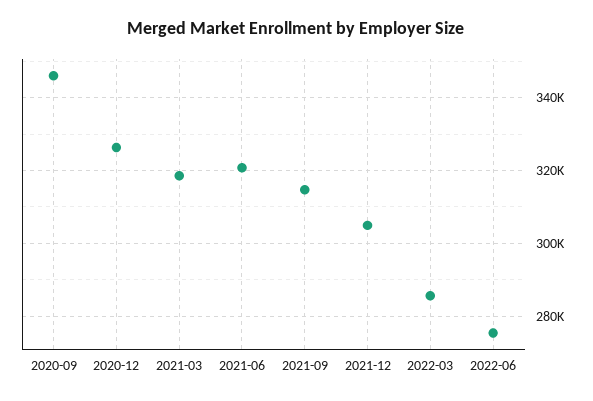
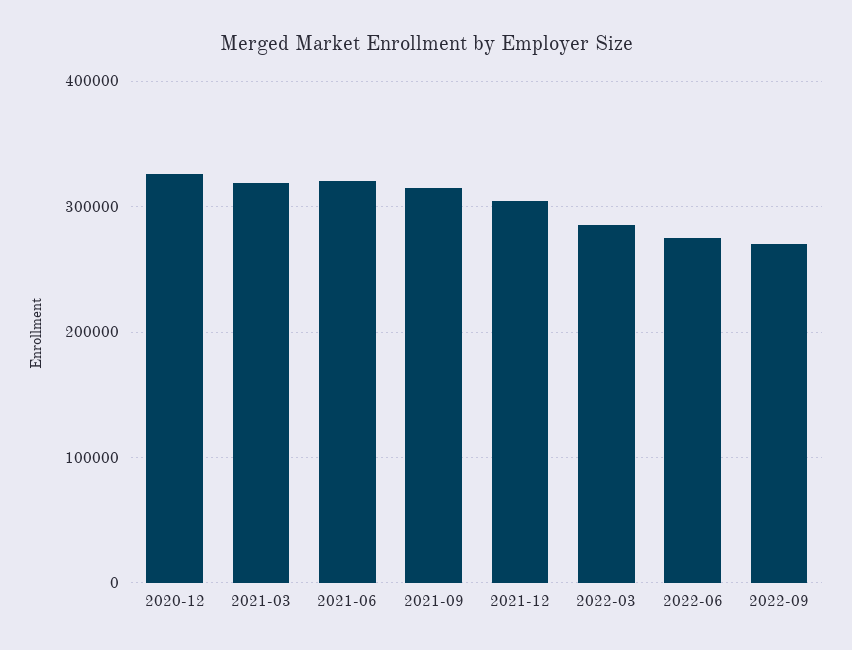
2020-09: 346000 -> none
2022-09: none -> 270000

